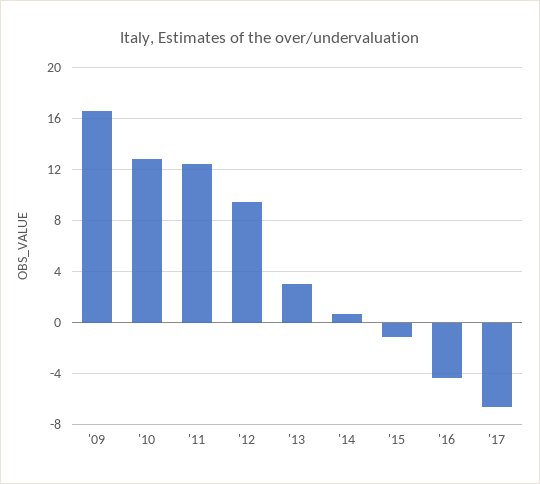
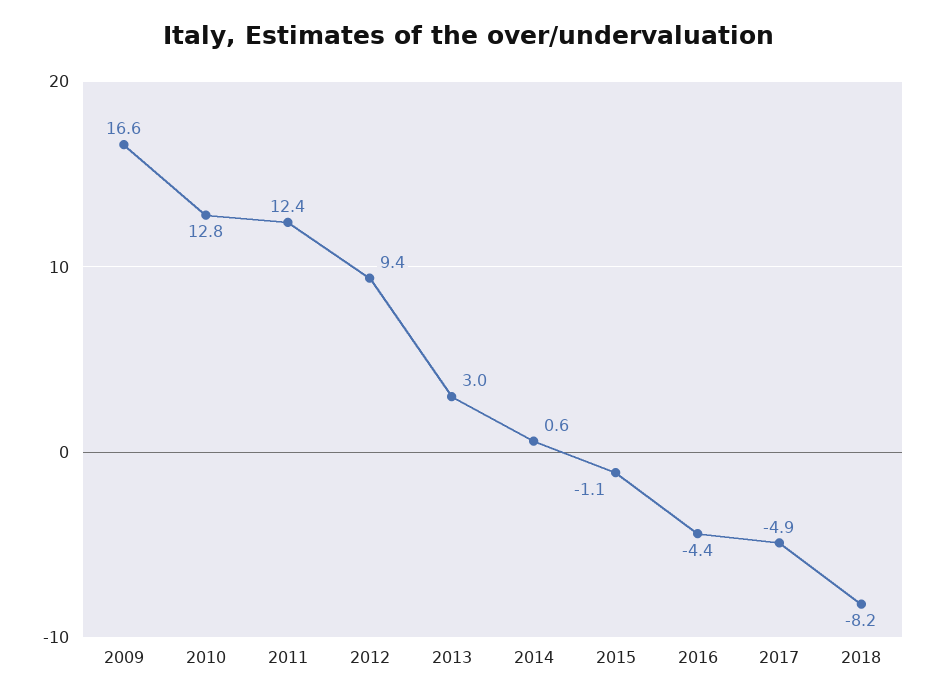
'17: -6.5 -> -4.9
2018: none -> -8.2

